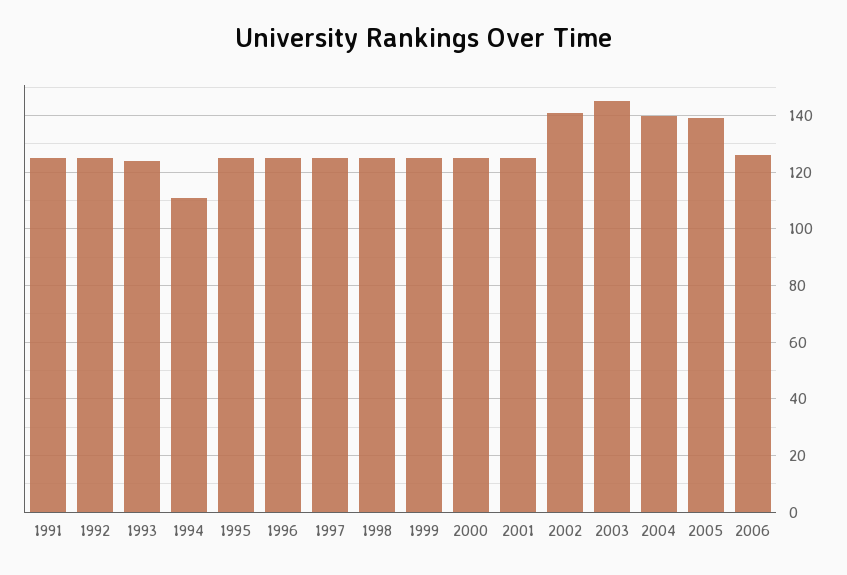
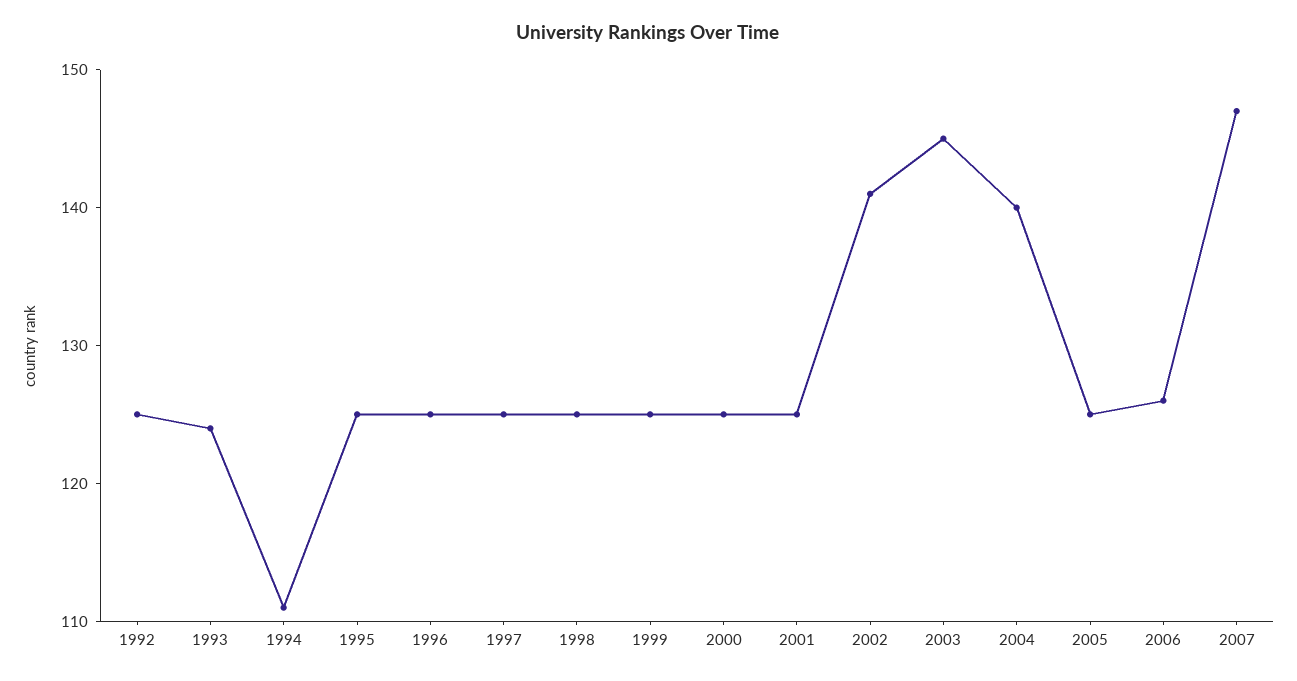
1991: 125 -> none
2005: 140 -> 125
2007: none -> 147

